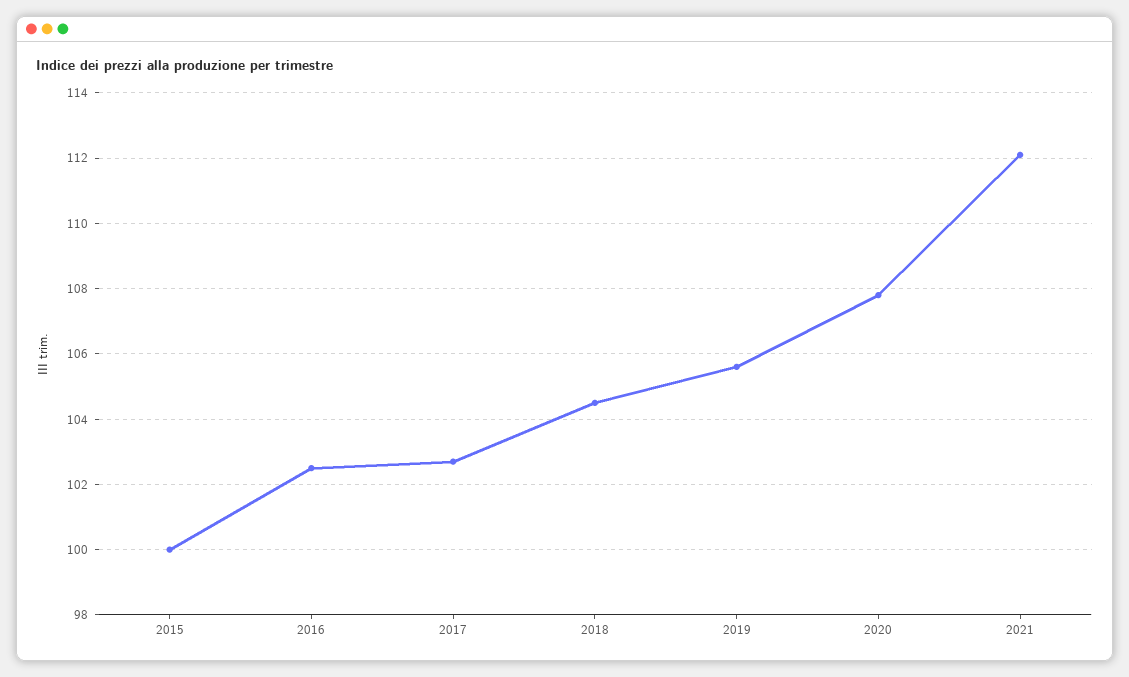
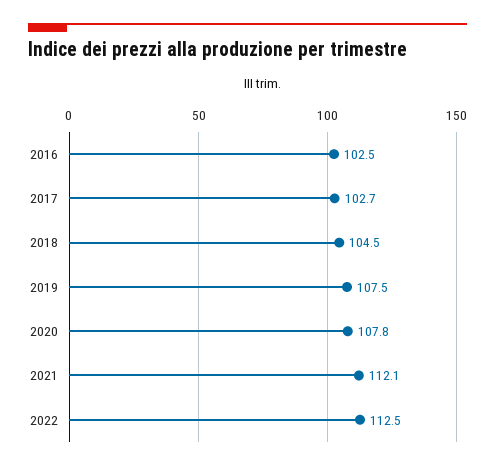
2015: 100 -> none
2019: 105.5 -> 107.5
2022: none -> 112.5

